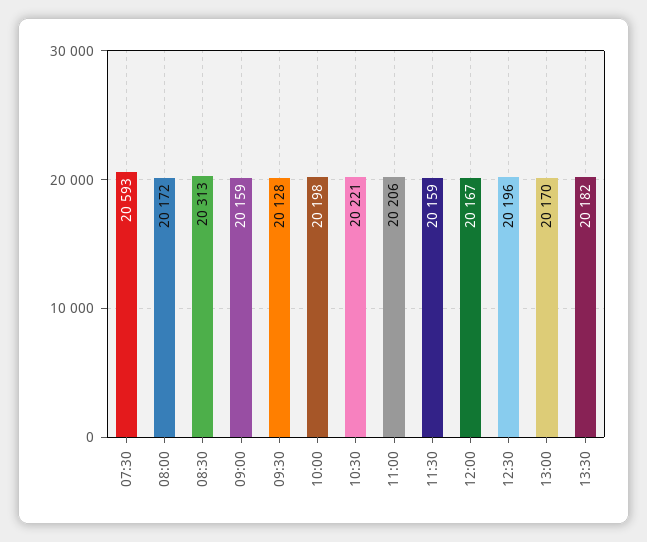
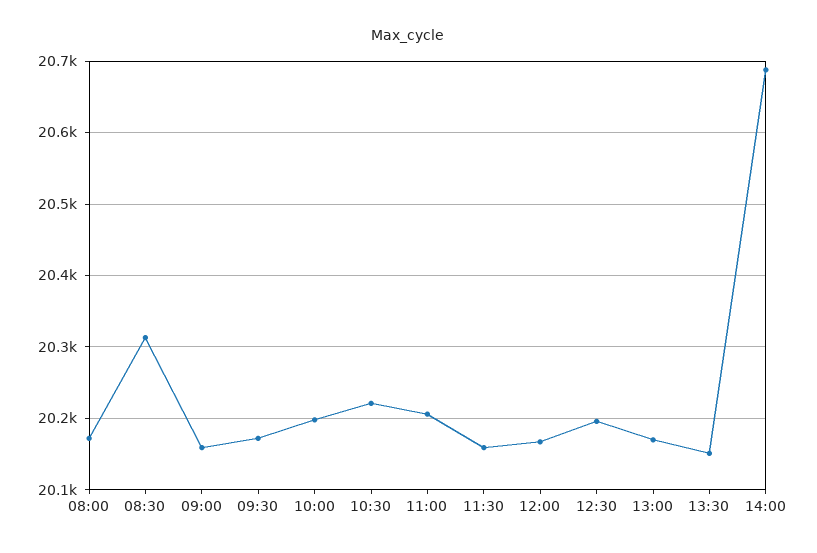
07:30: 20593 -> none
09:30: 20128 -> 20170
13:30: 20182 -> 20150
14:00: none -> 20690

